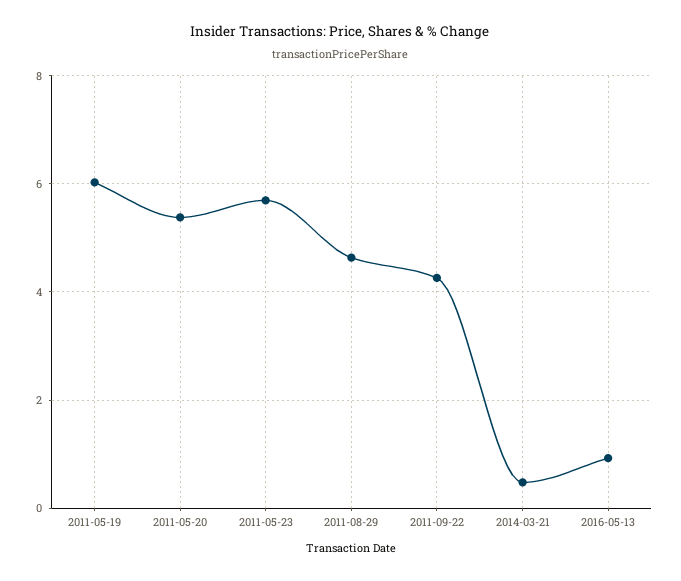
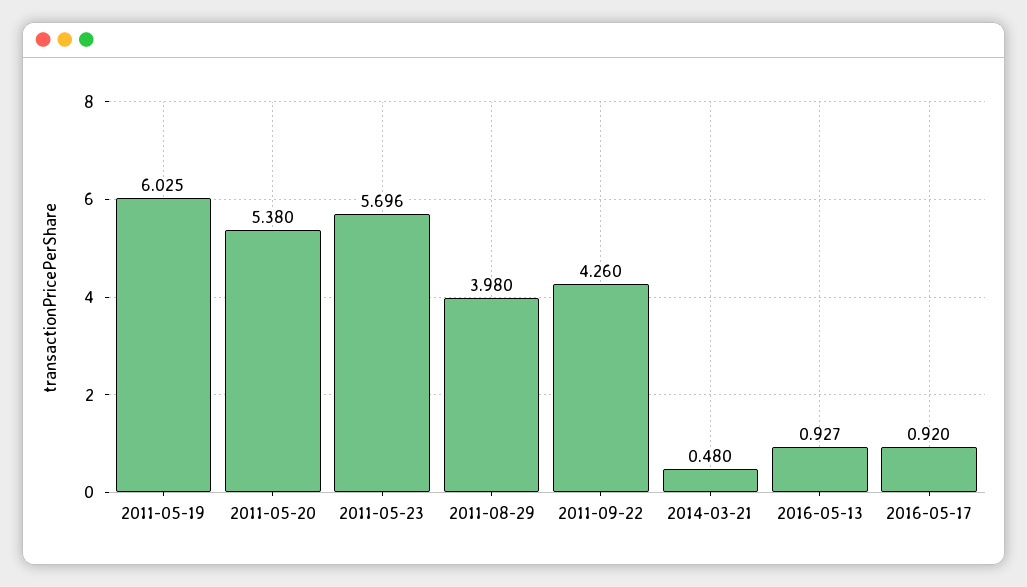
2011-08-29: 4.6 -> 3.98
2016-05-17: none -> 0.92

